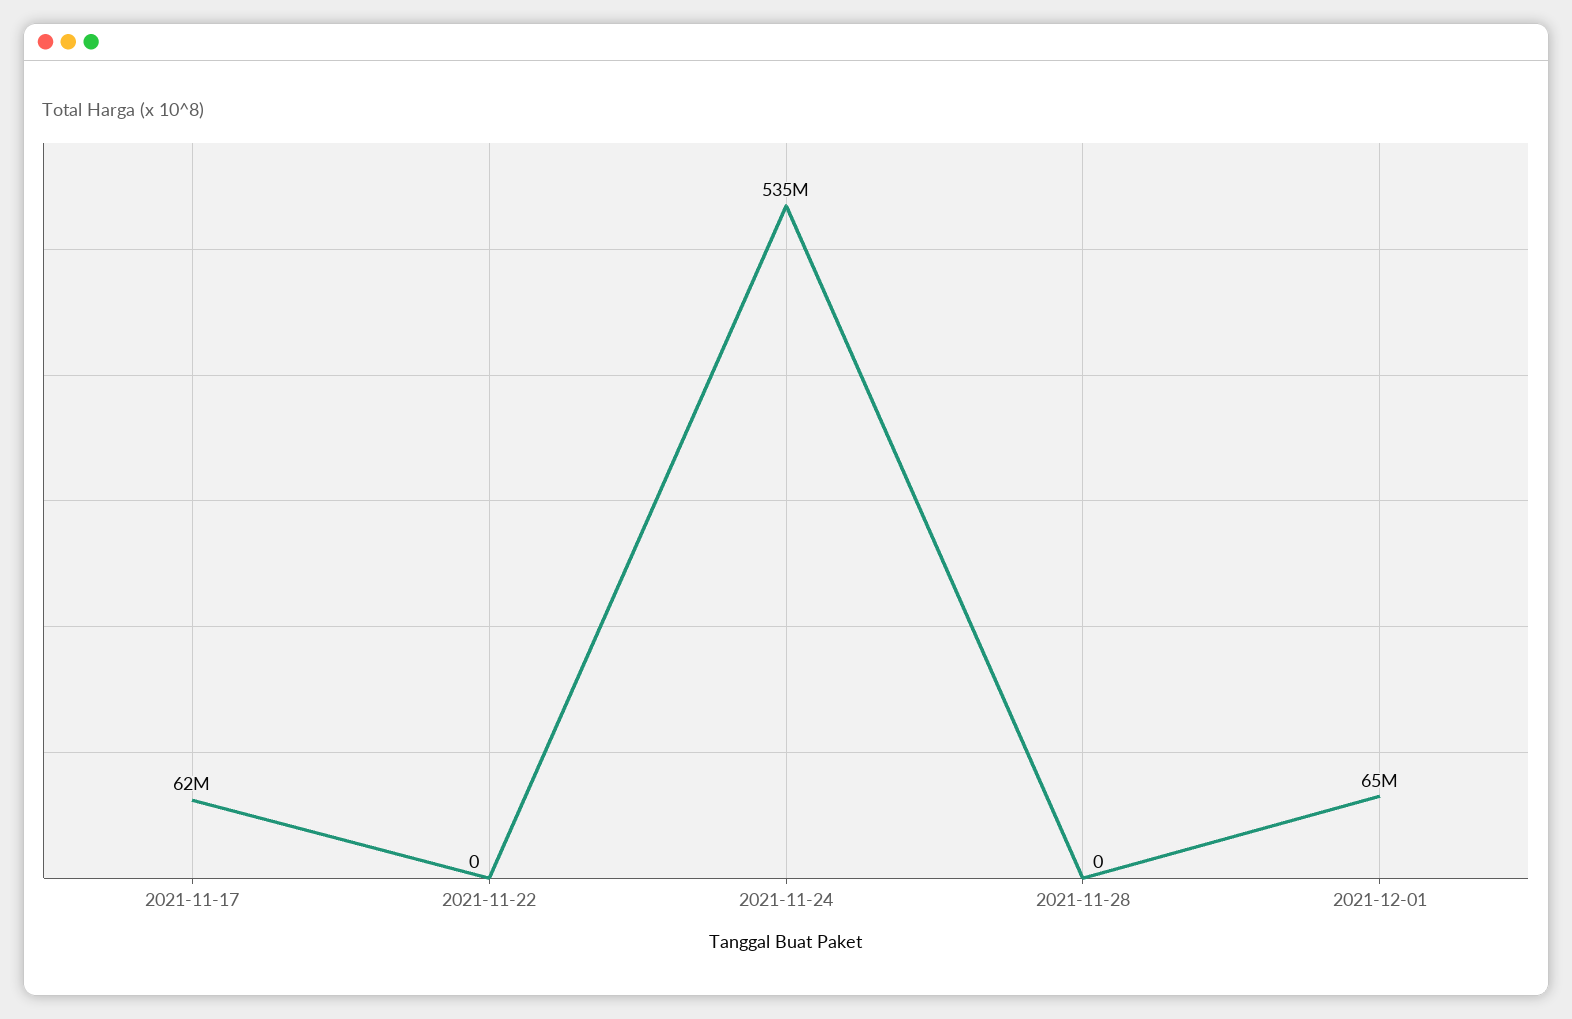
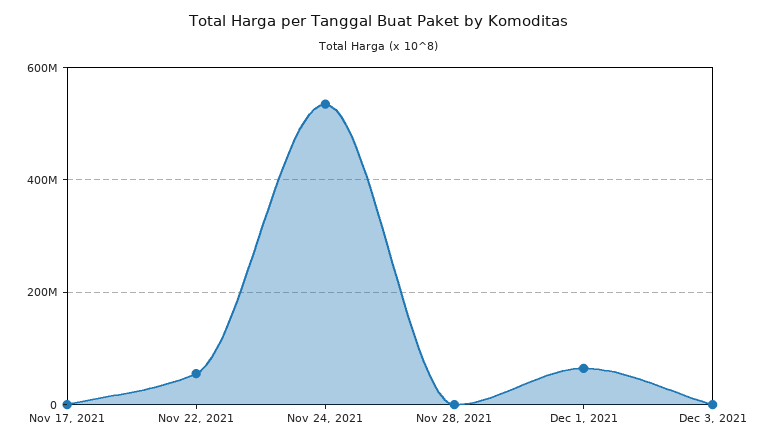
2021-11-17: 62000000 -> 0
2021-11-22: 0 -> 60000000
Dec 3, 2021: none -> 0

